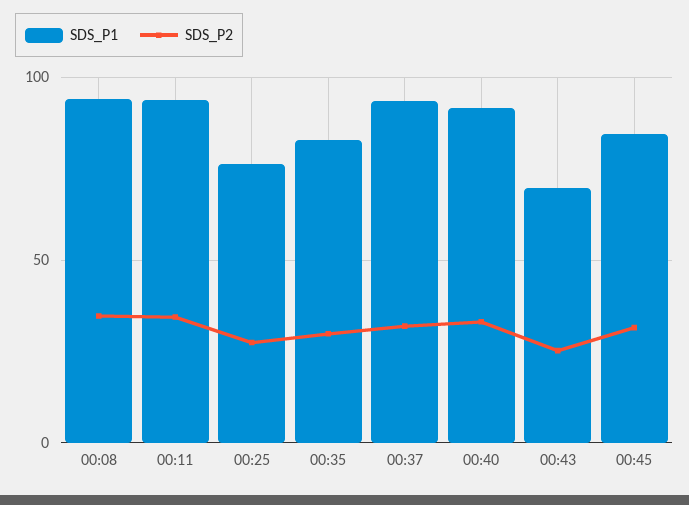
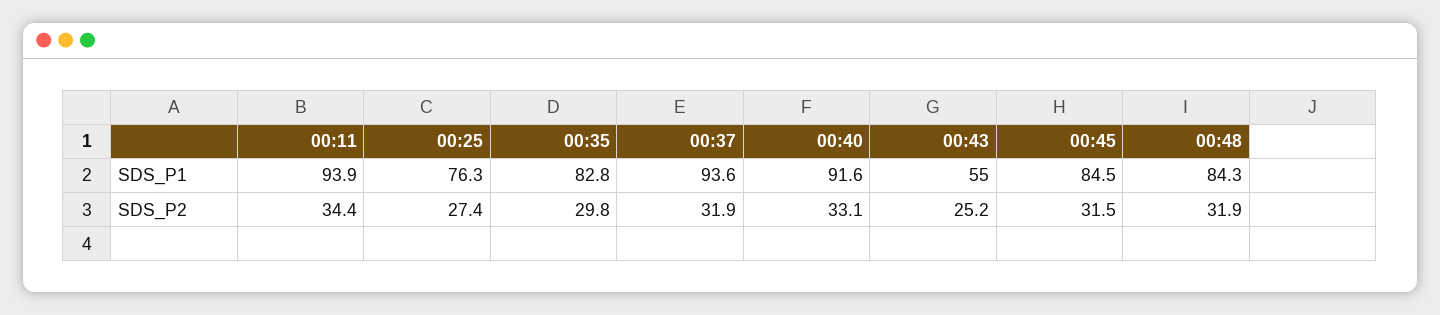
SDS_P1, 00:08: 95 -> none
SDS_P2, 00:08: 35 -> none
SDS_P1, 00:43: 70 -> 55
SDS_P1, 00:48: none -> 84.3
SDS_P2, 00:48: none -> 31.9

